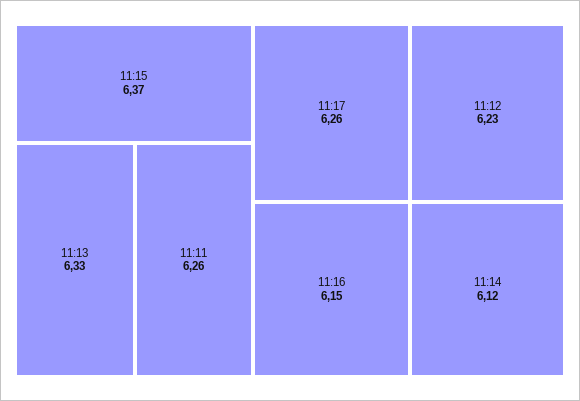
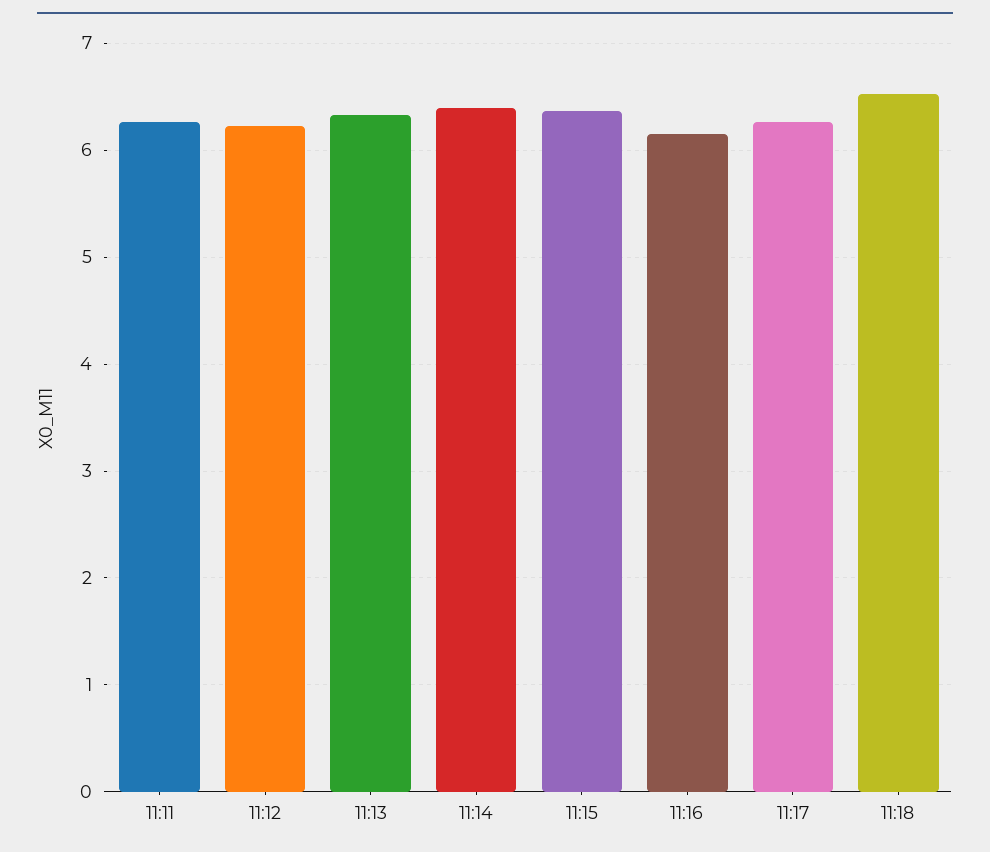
11:14: 6.12 -> 6.4
11:18: none -> 6.5

